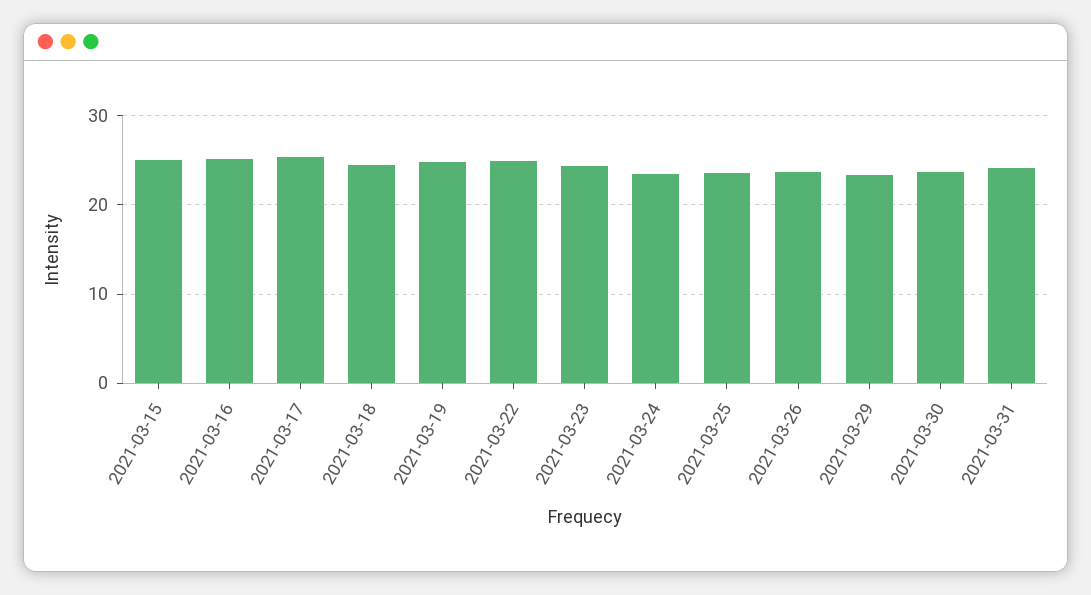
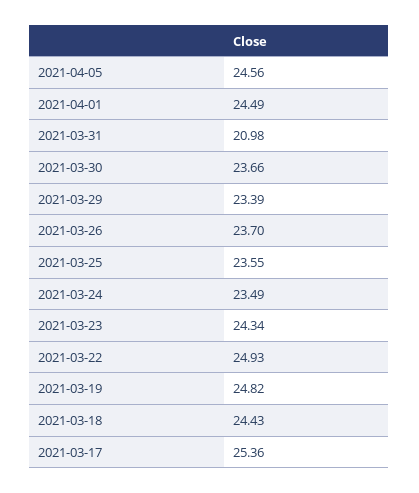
2021-03-15: 25 -> none
2021-03-16: 25 -> none
2021-03-31: 24 -> 20.98
2021-04-05: none -> 24.56
2021-04-01: none -> 24.49

